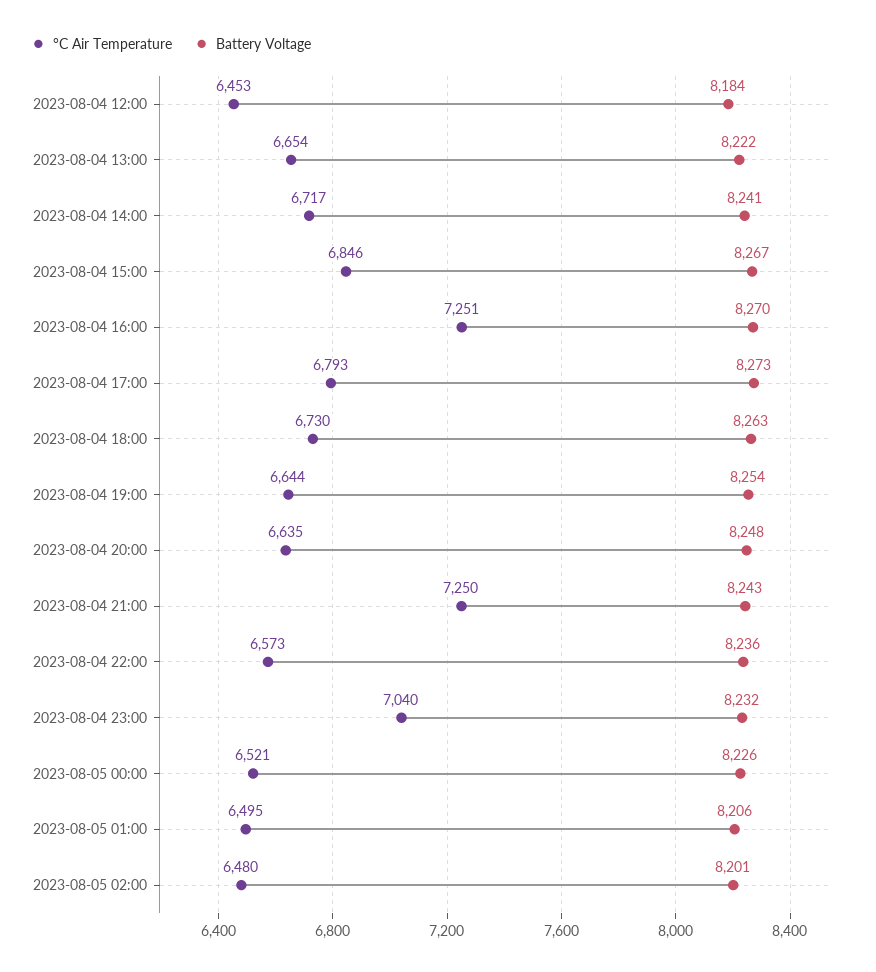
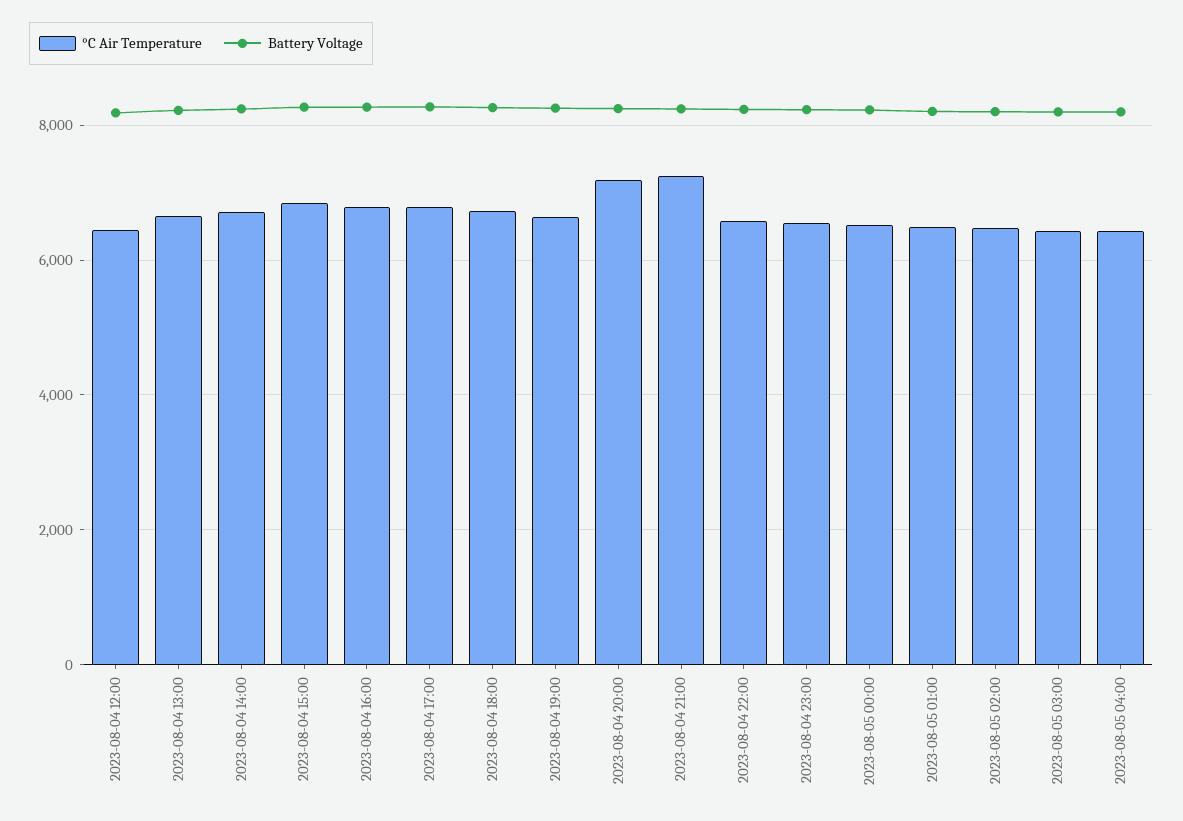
°C Air Temperature, 2023-08-04 16:00: 7251 -> 6800
°C Air Temperature, 2023-08-04 20:00: 6635 -> 7200
°C Air Temperature, 2023-08-04 23:00: 7040 -> 6600
°C Air Temperature, 2023-08-05 03:00: none -> 6400
Battery Voltage, 2023-08-05 03:00: none -> 8200
°C Air Temperature, 2023-08-05 04:00: none -> 6400
Battery Voltage, 2023-08-05 04:00: none -> 8200

